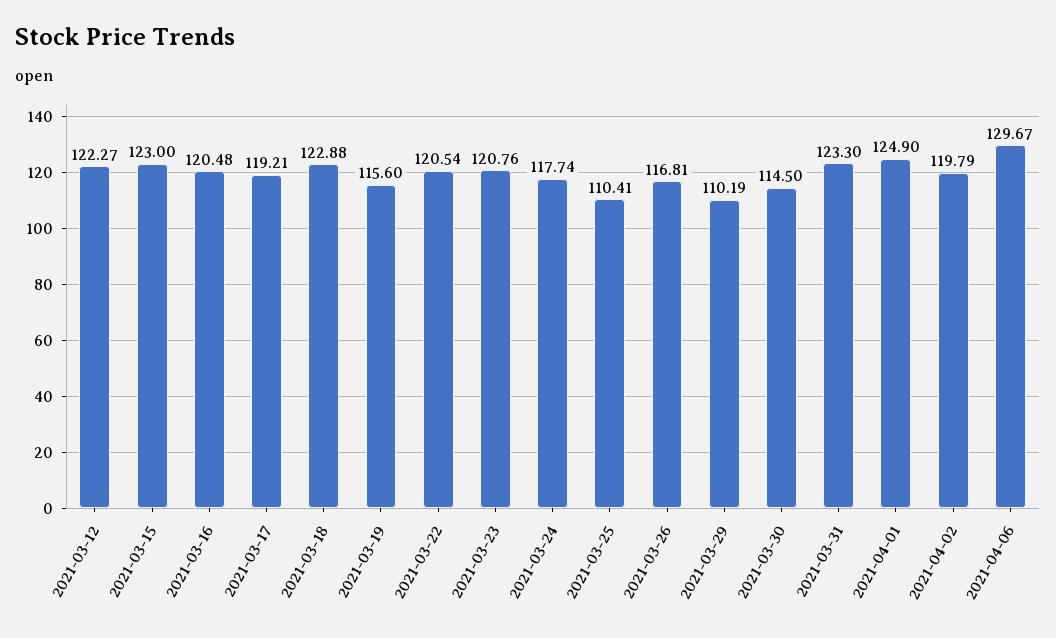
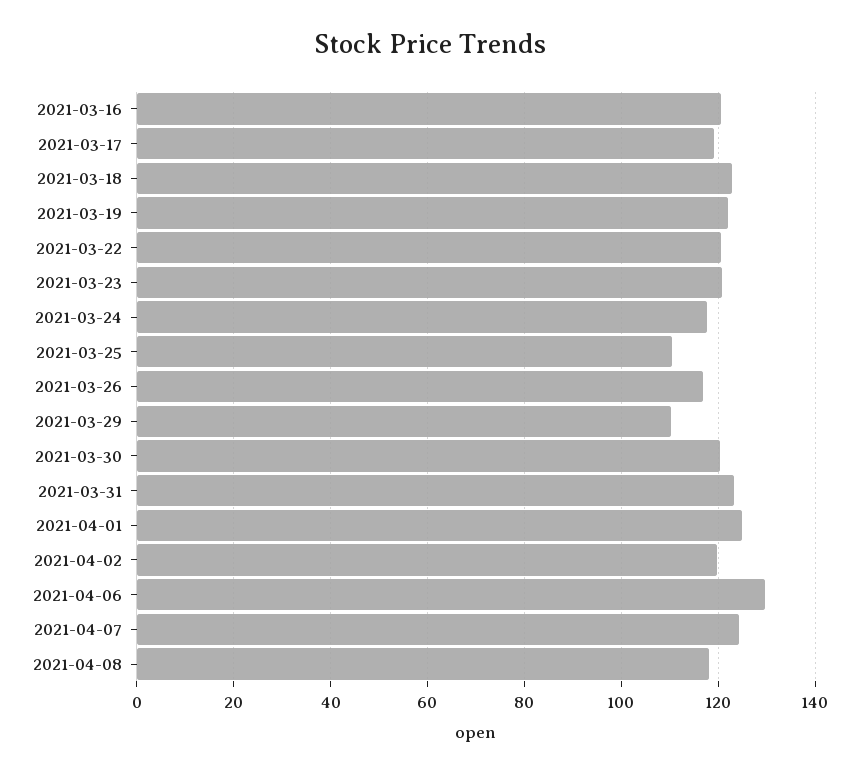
2021-03-12: 122.27 -> none
2021-03-15: 123 -> none
2021-03-19: 115.6 -> 122
2021-03-30: 114.5 -> 120
2021-04-07: none -> 124
2021-04-08: none -> 118

